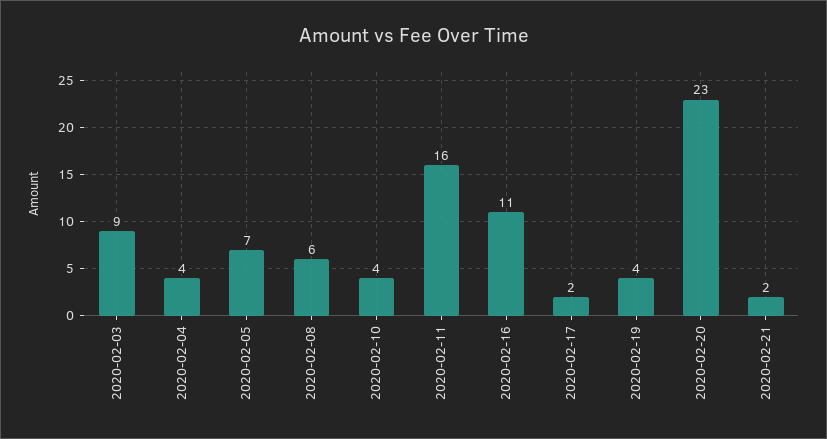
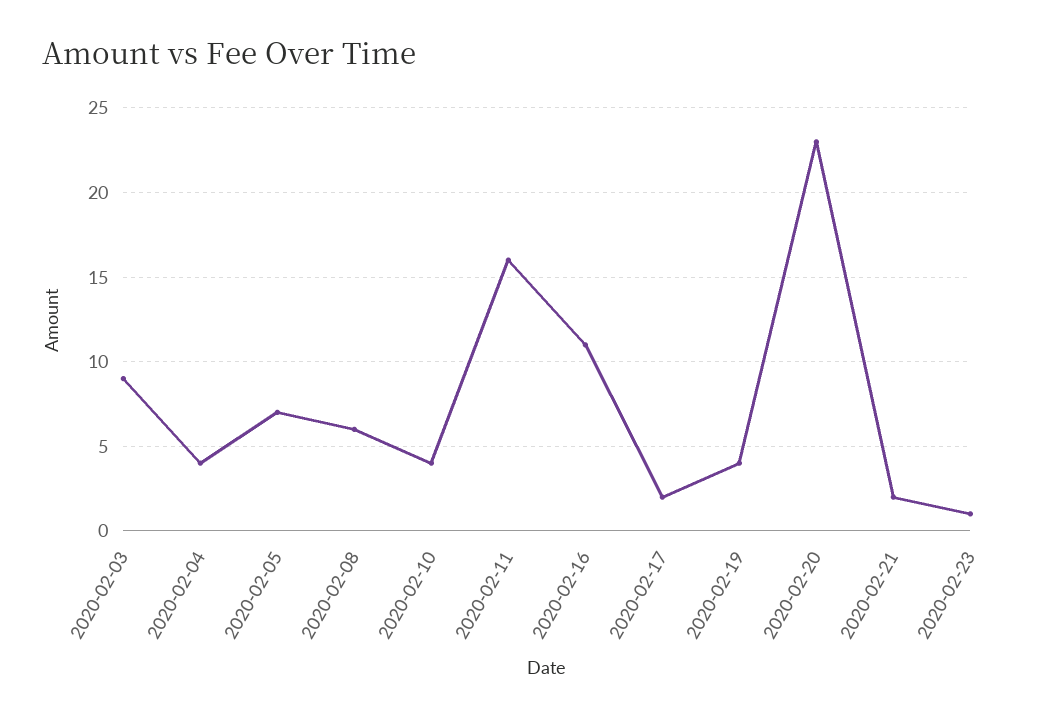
2020-02-23: none -> 1

